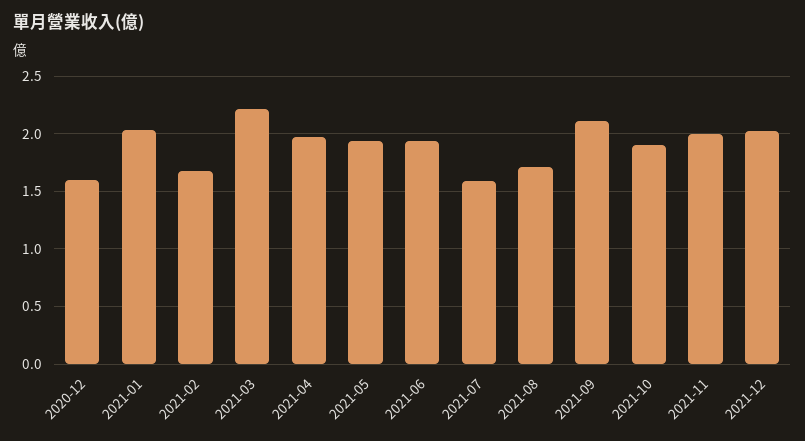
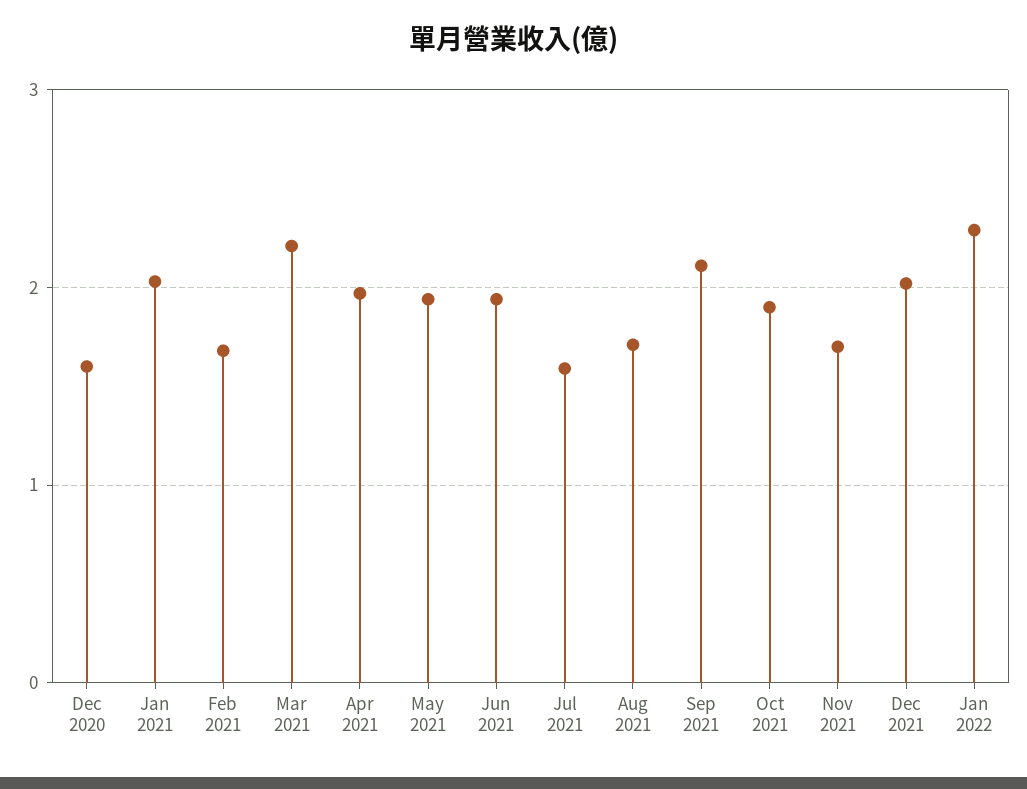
2021-11: 2 -> 1.7
Jan 2022: none -> 2.3

